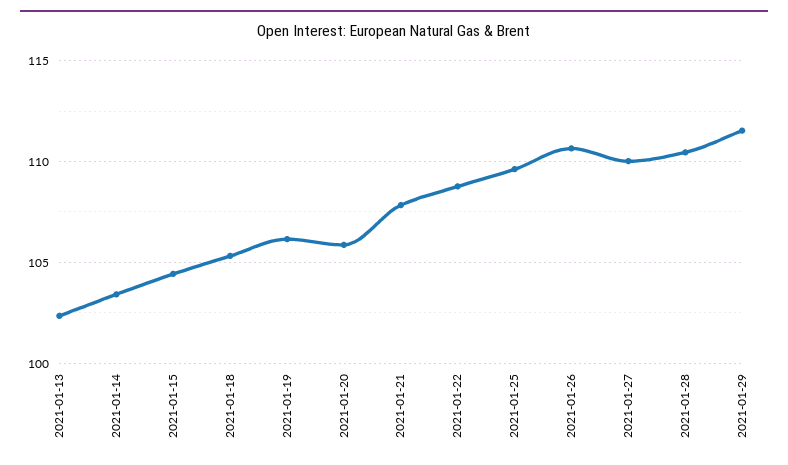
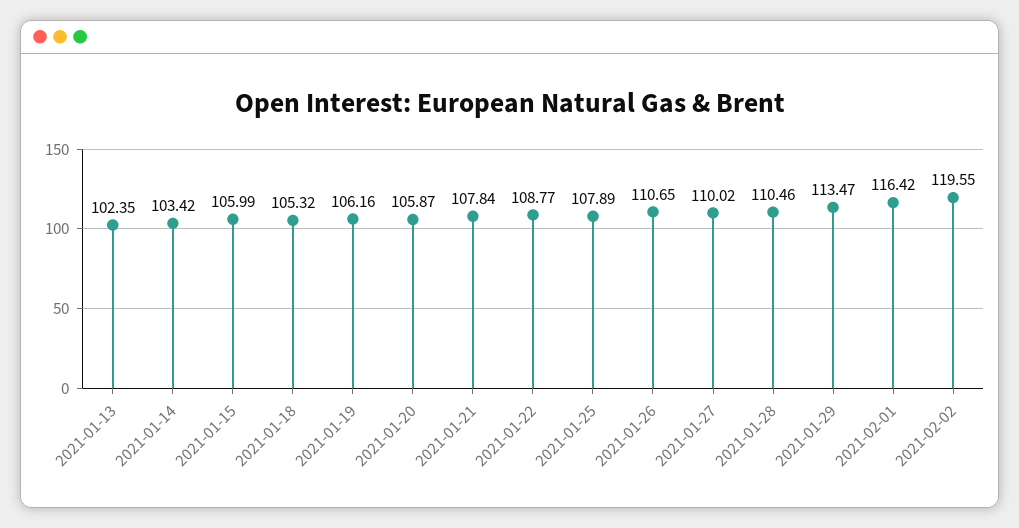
2021-01-15: 104.5 -> 105.99
2021-01-25: 109.5 -> 107.89
2021-01-29: 111.5 -> 113.47
2021-02-01: none -> 116.42
2021-02-02: none -> 119.55

